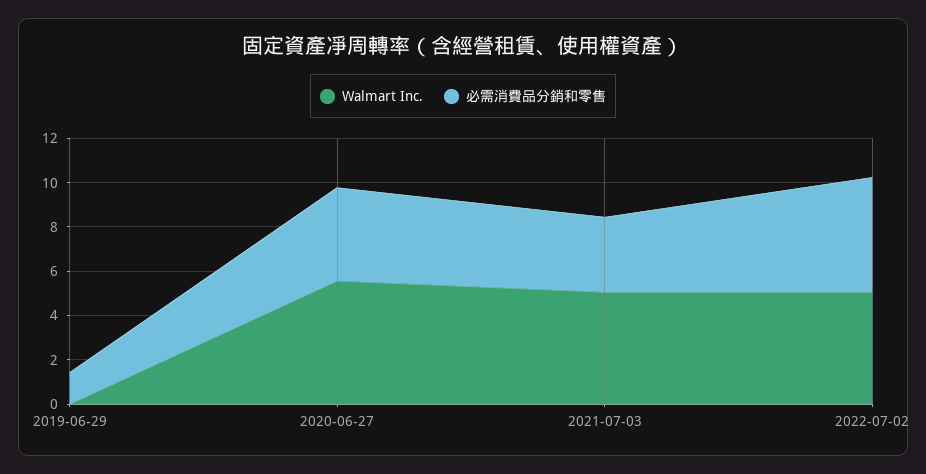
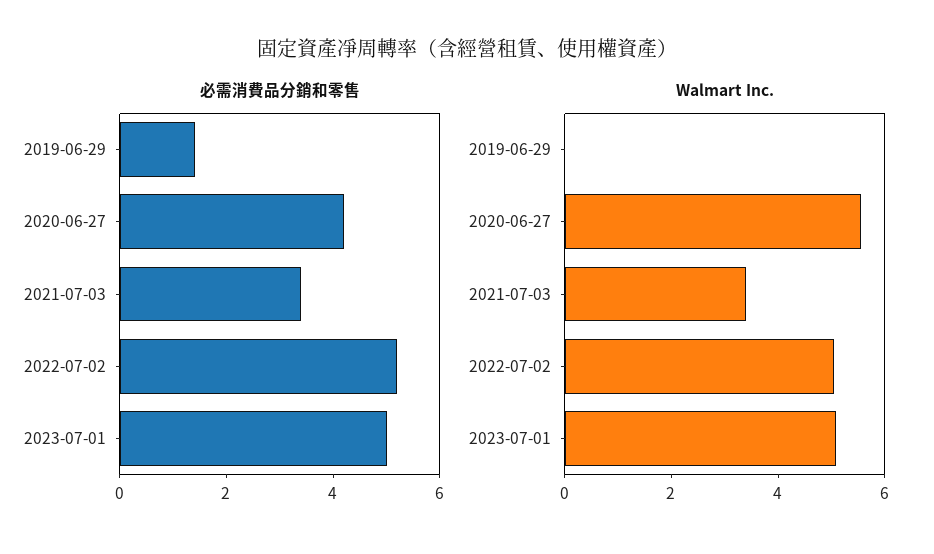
Walmart Inc., 2021-07-03: 5 -> 3.5
必需消費品分銷和零售, 2023-07-01: none -> 5
Walmart Inc., 2023-07-01: none -> 5

